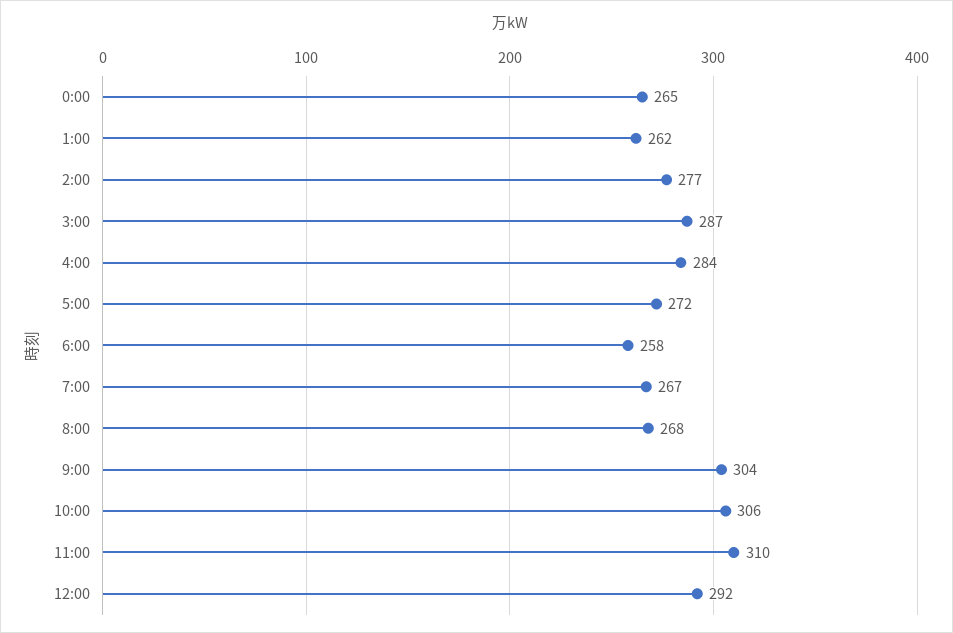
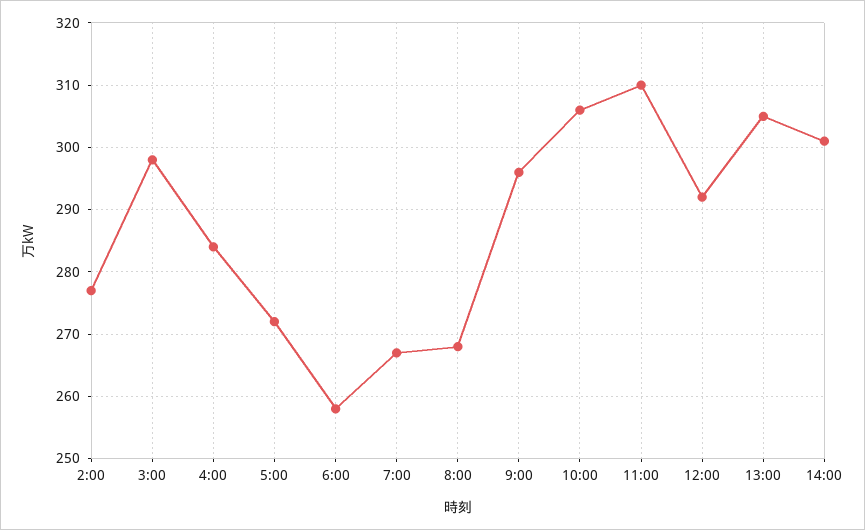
0:00: 265 -> none
1:00: 262 -> none
3:00: 287 -> 298
9:00: 304 -> 296
13:00: none -> 305
14:00: none -> 301

